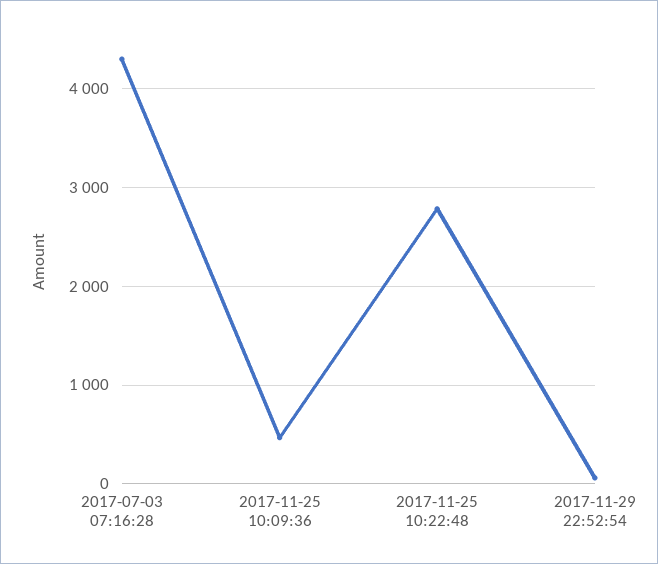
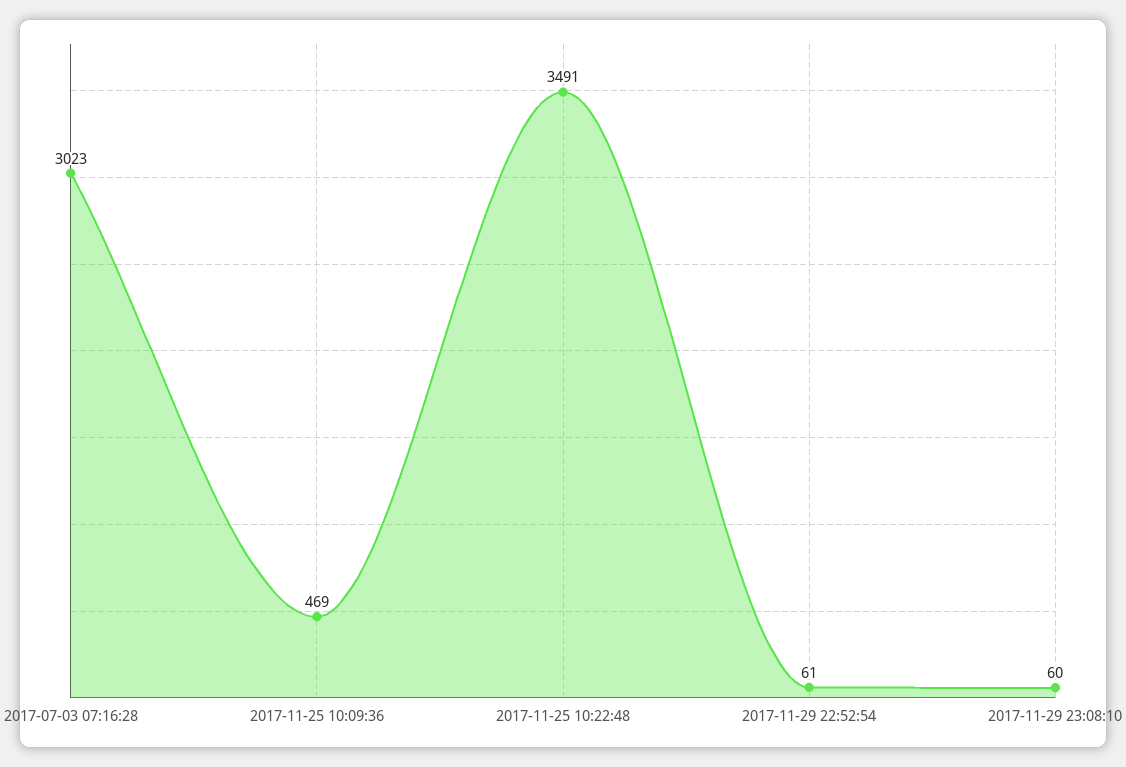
2017-07-03 07:16:28: 4300 -> 3023
2017-11-25 10:22:48: 2800 -> 3491
2017-11-29 23:08:10: none -> 60

